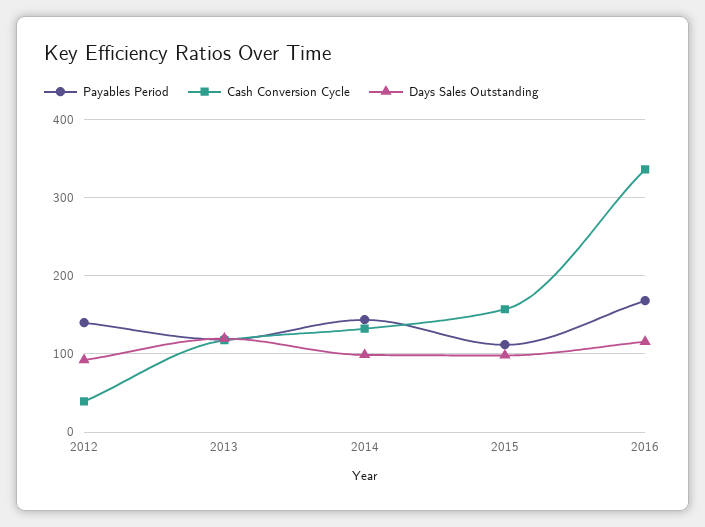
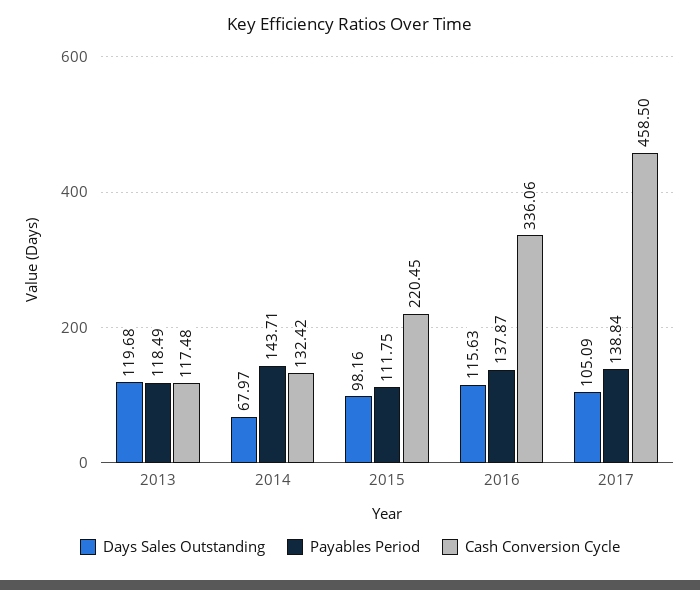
Payables Period, 2012: 140 -> none
Cash Conversion Cycle, 2012: 40 -> none
Days Sales Outstanding, 2012: 90 -> none
Days Sales Outstanding, 2014: 100 -> 67.97
Cash Conversion Cycle, 2015: 160 -> 220.45
Payables Period, 2016: 170 -> 137.87
Days Sales Outstanding, 2017: none -> 105.09
Payables Period, 2017: none -> 138.84
Cash Conversion Cycle, 2017: none -> 458.5

